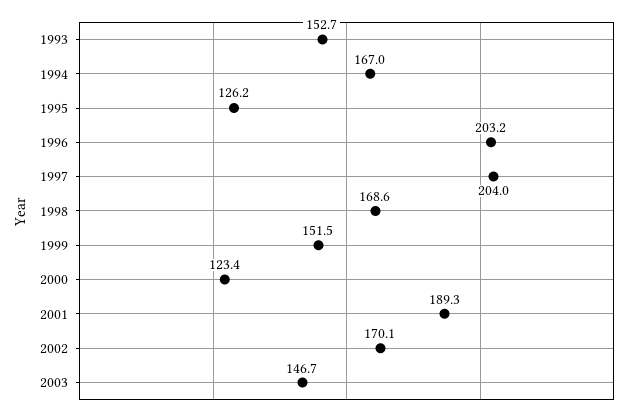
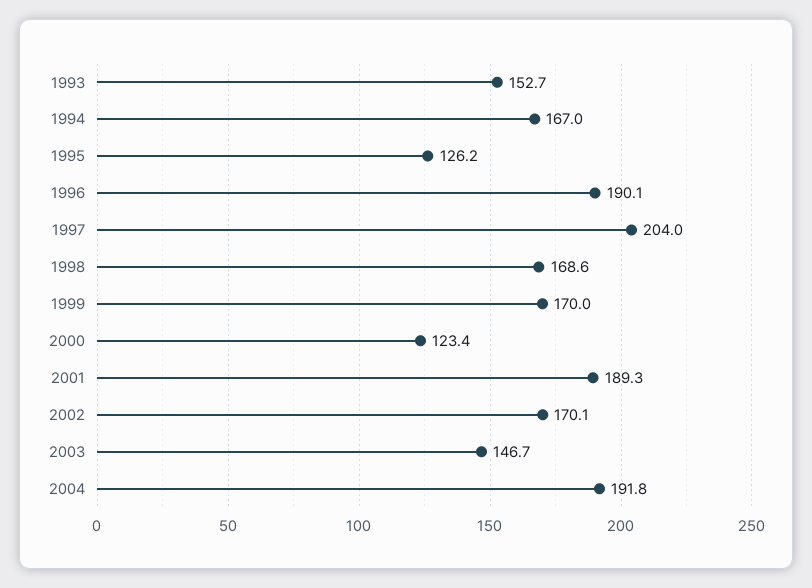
1996: 203.2 -> 190.1
1999: 151.5 -> 170
2004: none -> 191.8

